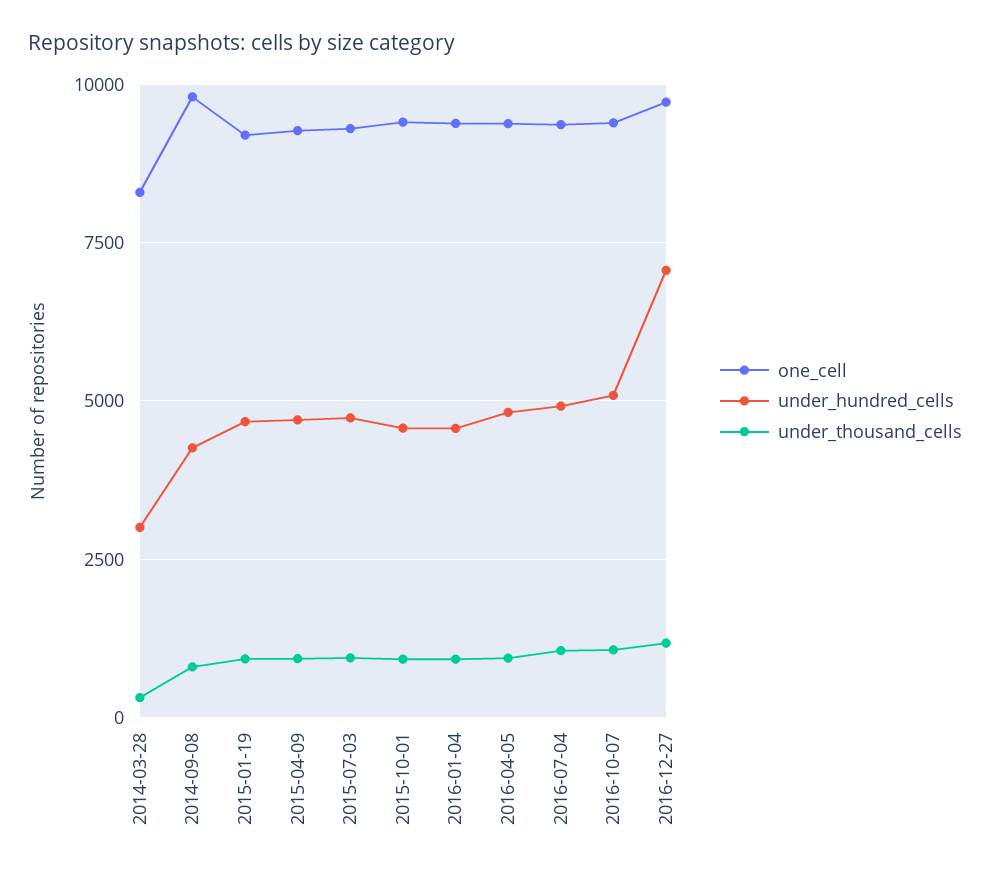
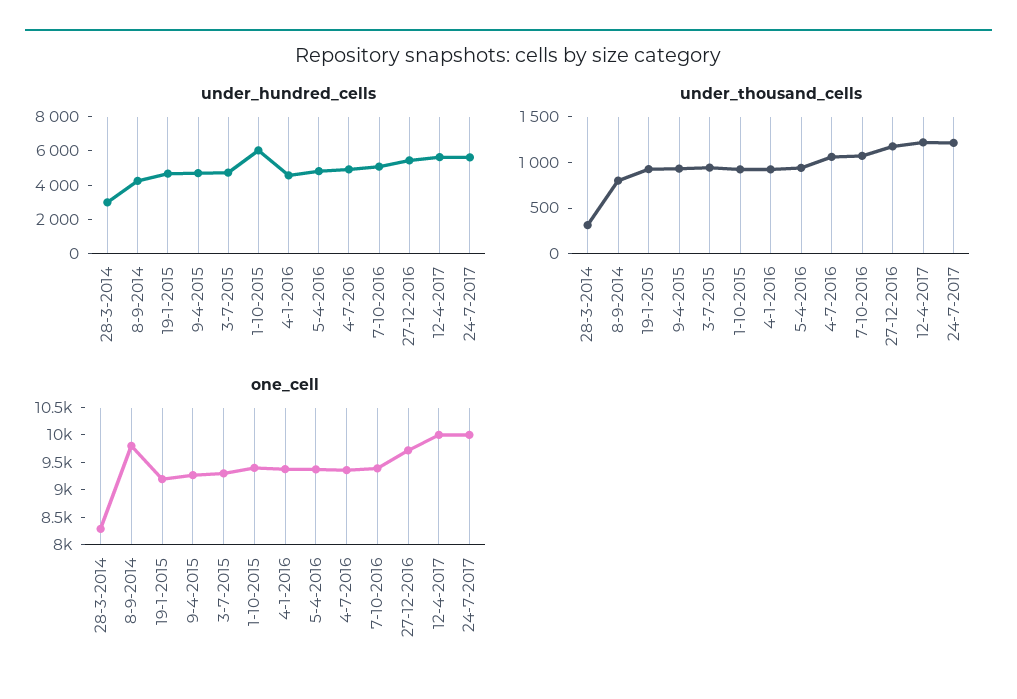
under_hundred_cells, 2015-10-01: 4500 -> 6000
under_hundred_cells, 2016-12-27: 7000 -> 5500
under_hundred_cells, 12-4-2017: none -> 5500
under_hundred_cells, 24-7-2017: none -> 5500
under_thousand_cells, 12-4-2017: none -> 1200
under_thousand_cells, 24-7-2017: none -> 1200
one_cell, 12-4-2017: none -> 10000
one_cell, 24-7-2017: none -> 10000

